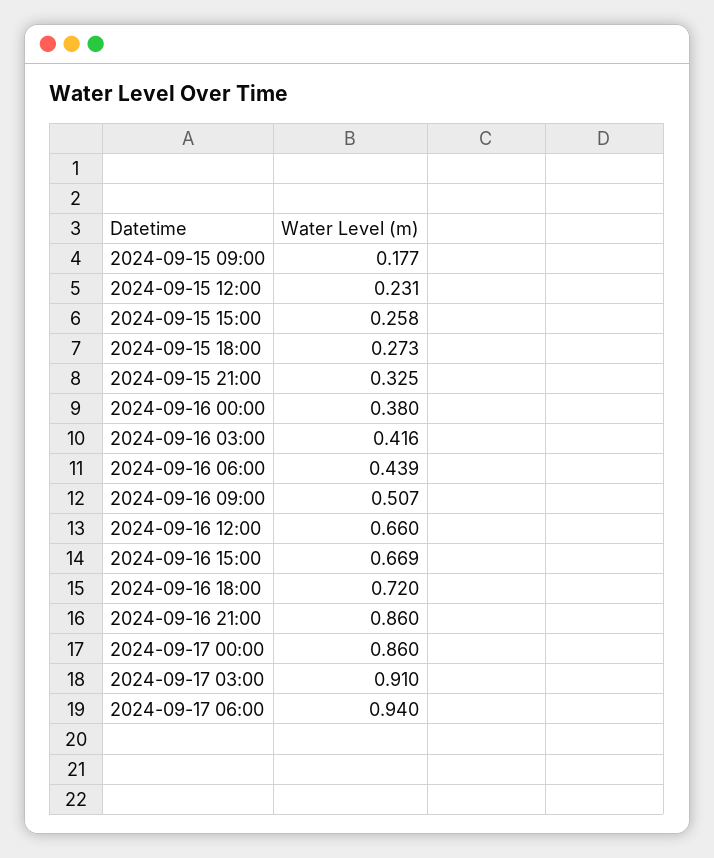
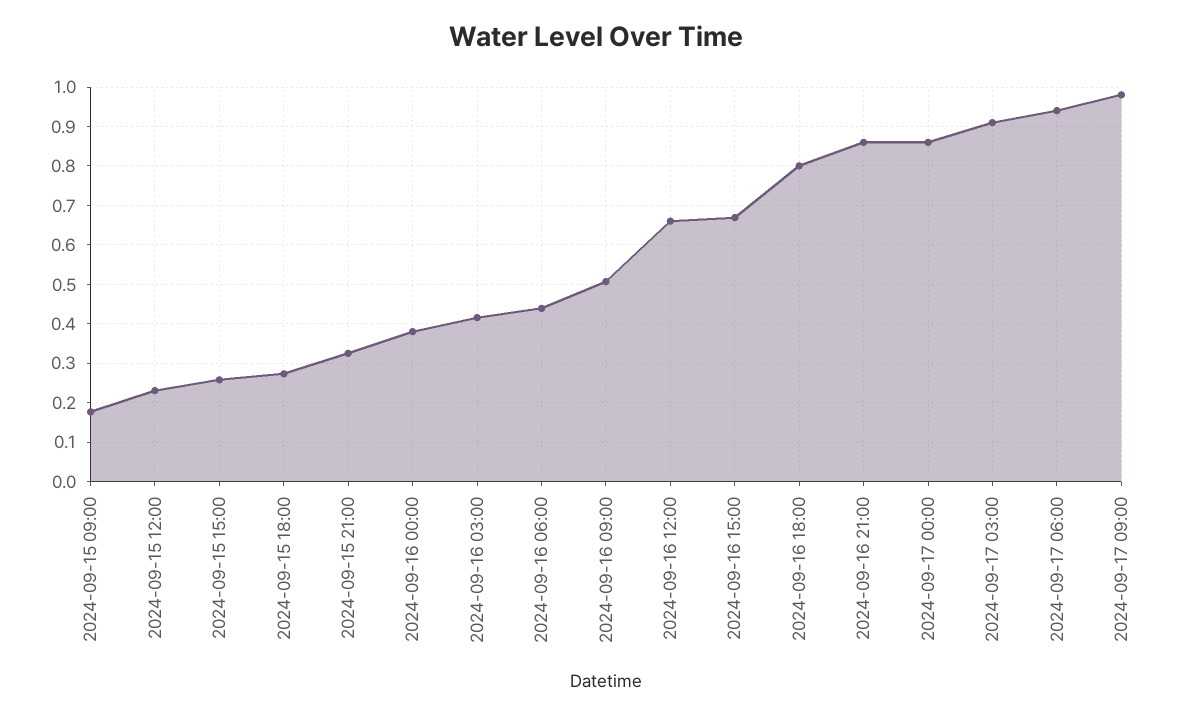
2024-09-16 18:00: 0.72 -> 0.8
2024-09-17 09:00: none -> 0.98

